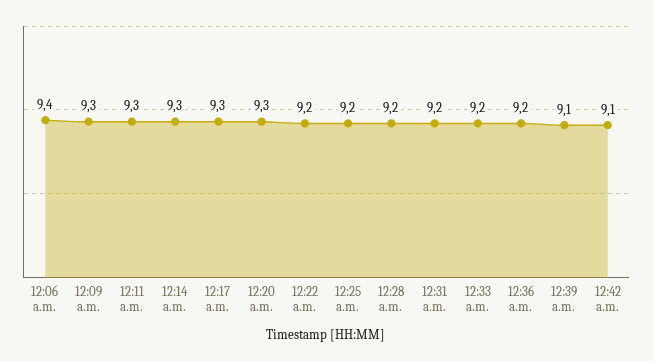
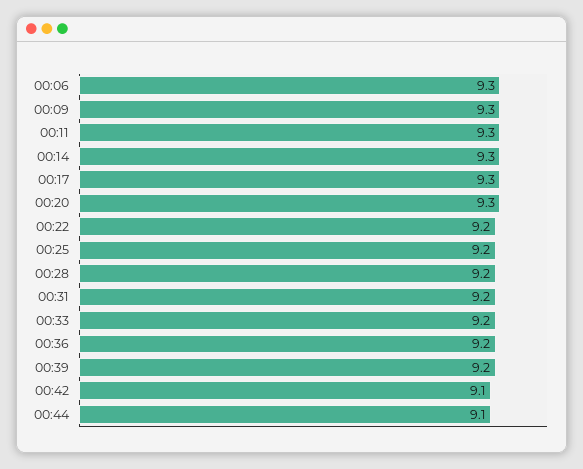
12:06 a.m.: 9.4 -> 9.3
12:39 a.m.: 9.1 -> 9.2
00:44: none -> 9.1

